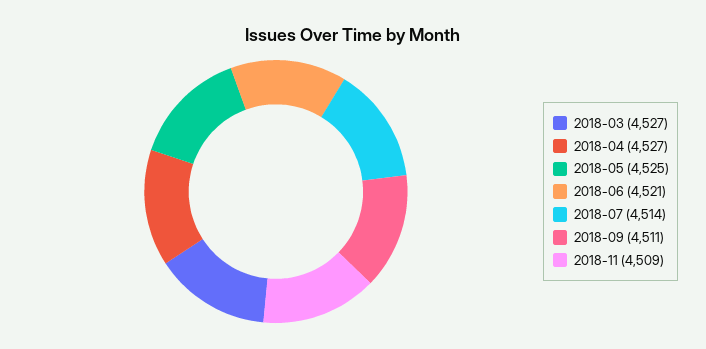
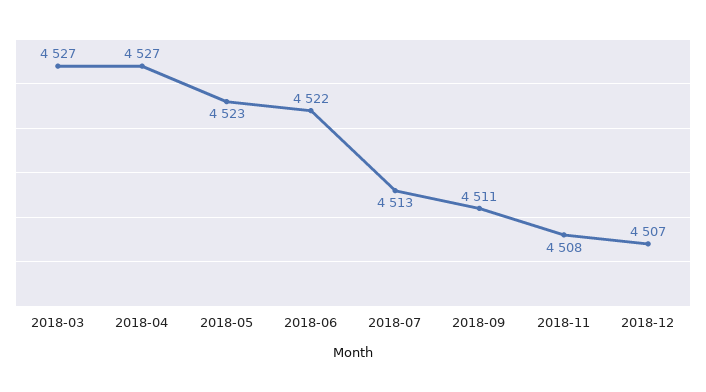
2018-05: 4525 -> 4523
2018-06: 4521 -> 4522
2018-07: 4514 -> 4513
2018-11: 4509 -> 4508
2018-12: none -> 4507

